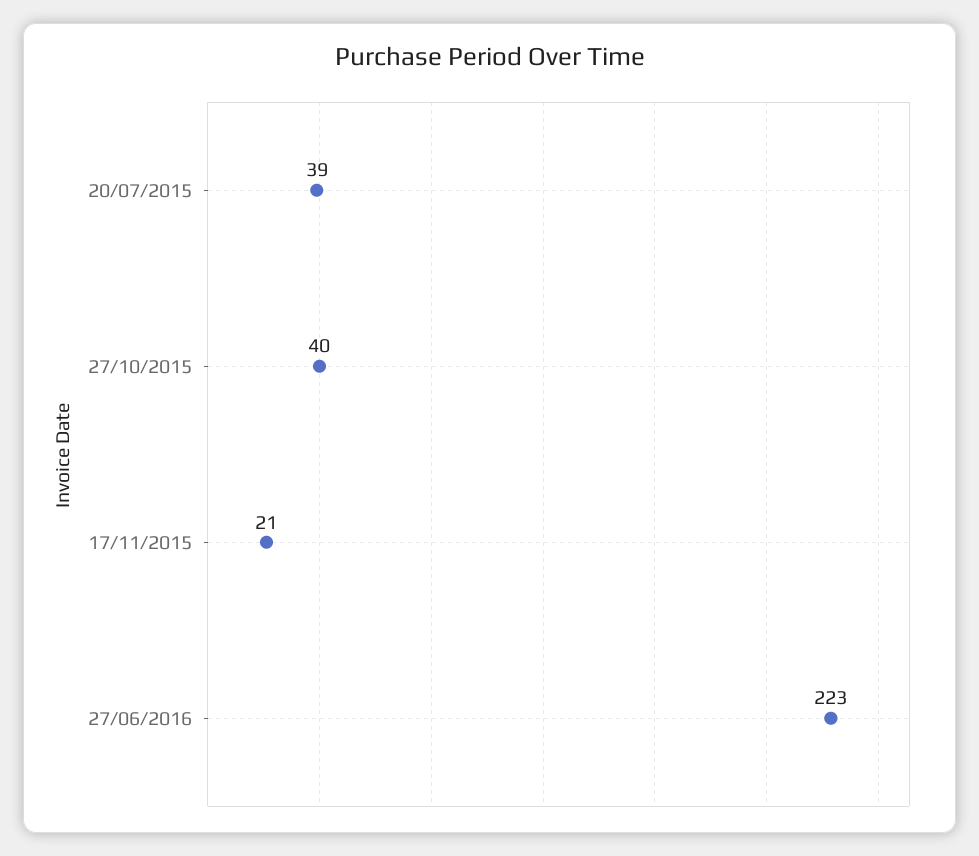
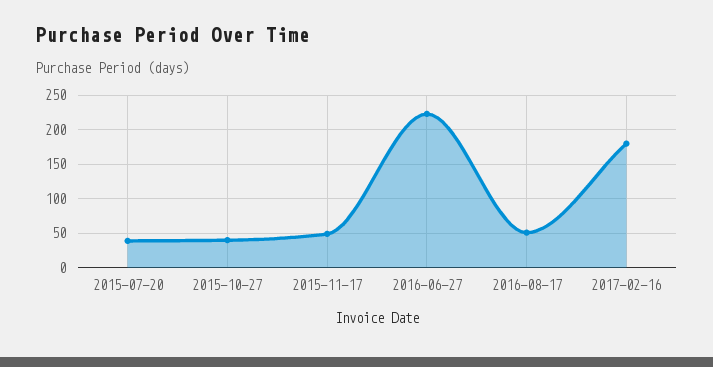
17/11/2015: 21 -> 50
2016-08-17: none -> 50
2017-02-16: none -> 180

